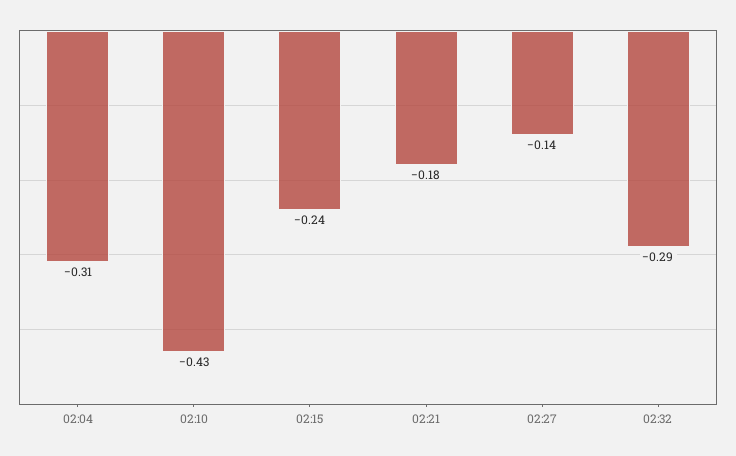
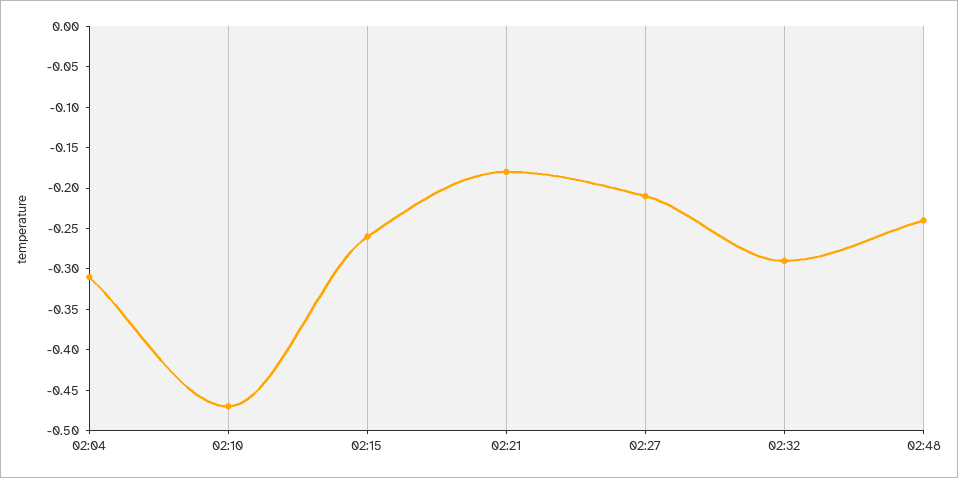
02:10: -0.43 -> -0.47
02:15: -0.24 -> -0.26
02:27: -0.14 -> -0.21
02:48: none -> -0.24

